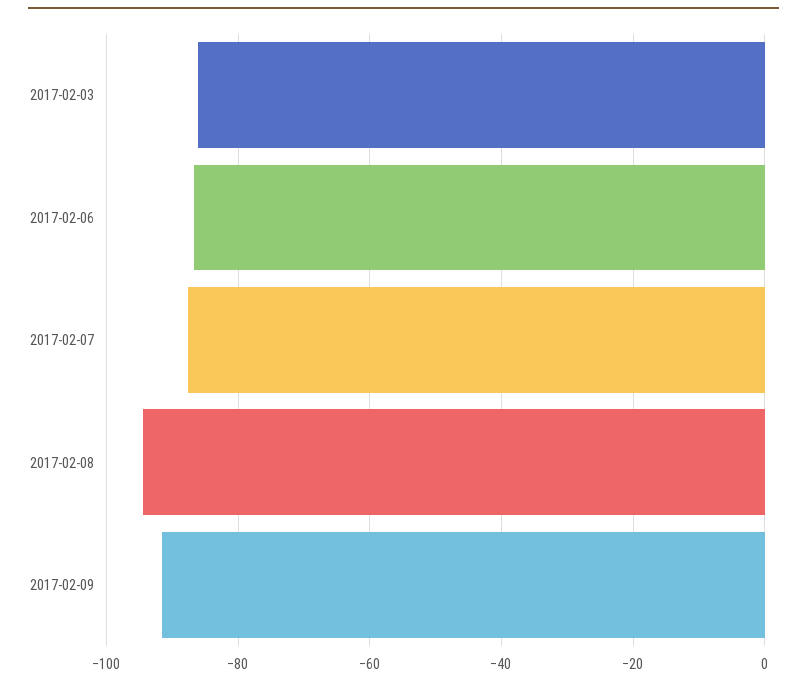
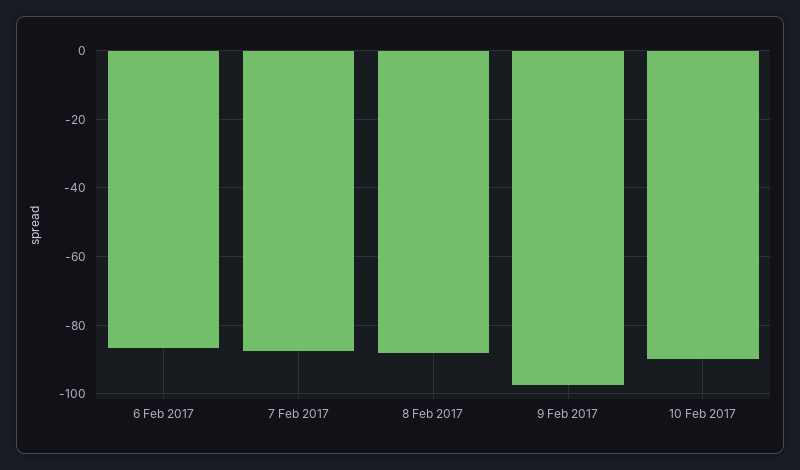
2017-02-03: -86 -> none
2017-02-08: -94 -> -88
2017-02-09: -92 -> -98
10 Feb 2017: none -> -90

